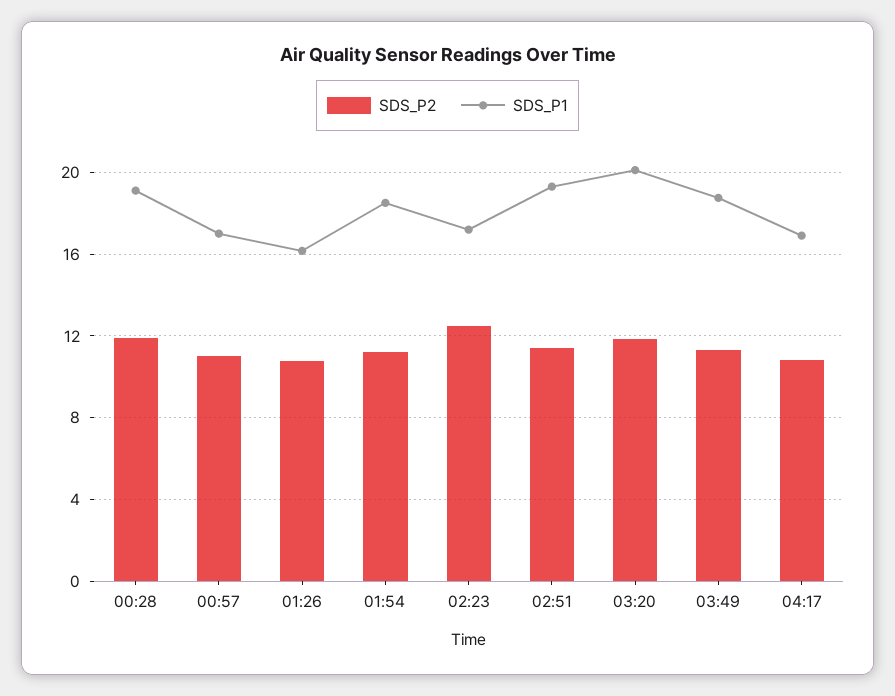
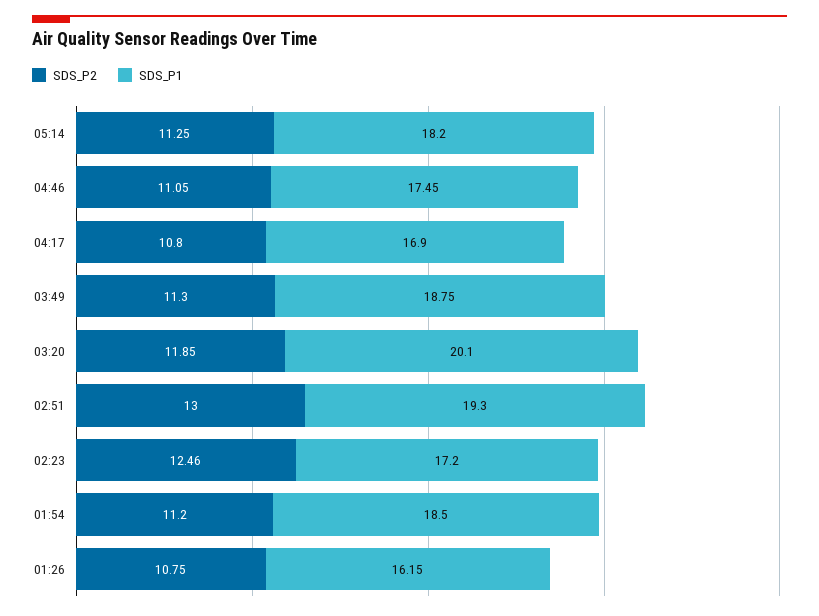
SDS_P2, 00:28: 12 -> none
SDS_P1, 00:28: 19 -> none
SDS_P2, 00:57: 11 -> none
SDS_P1, 00:57: 17 -> none
SDS_P2, 02:51: 11.5 -> 13
SDS_P2, 05:14: none -> 11.25
SDS_P1, 05:14: none -> 18.2
SDS_P2, 04:46: none -> 11.05
SDS_P1, 04:46: none -> 17.45

